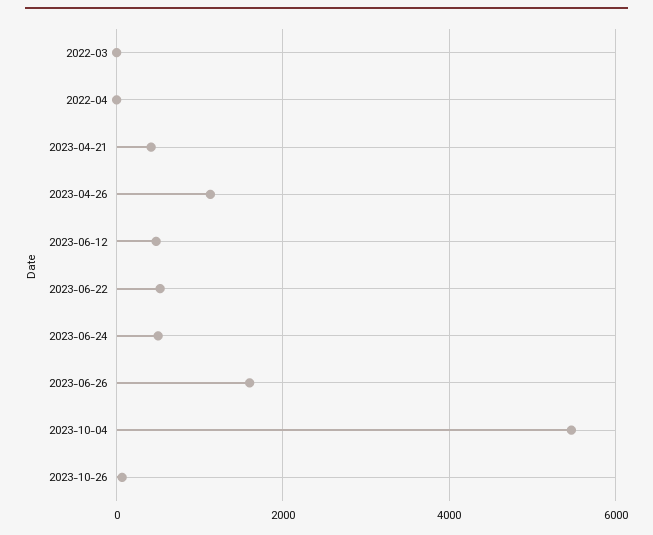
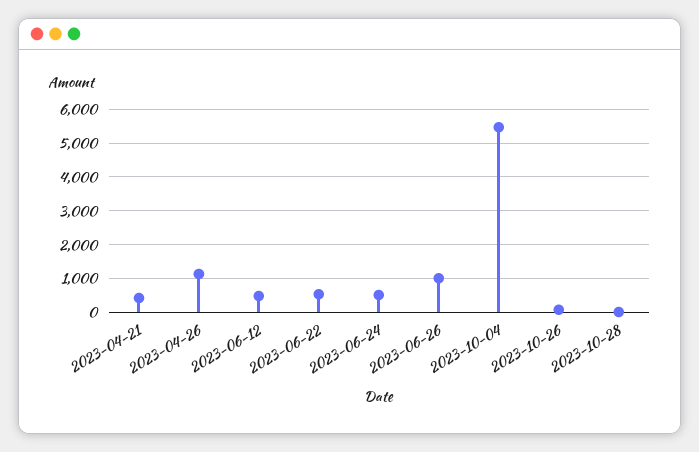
2022-03: 0 -> none
2022-04: 0 -> none
2023-06-26: 1600 -> 1000
2023-10-28: none -> 0

